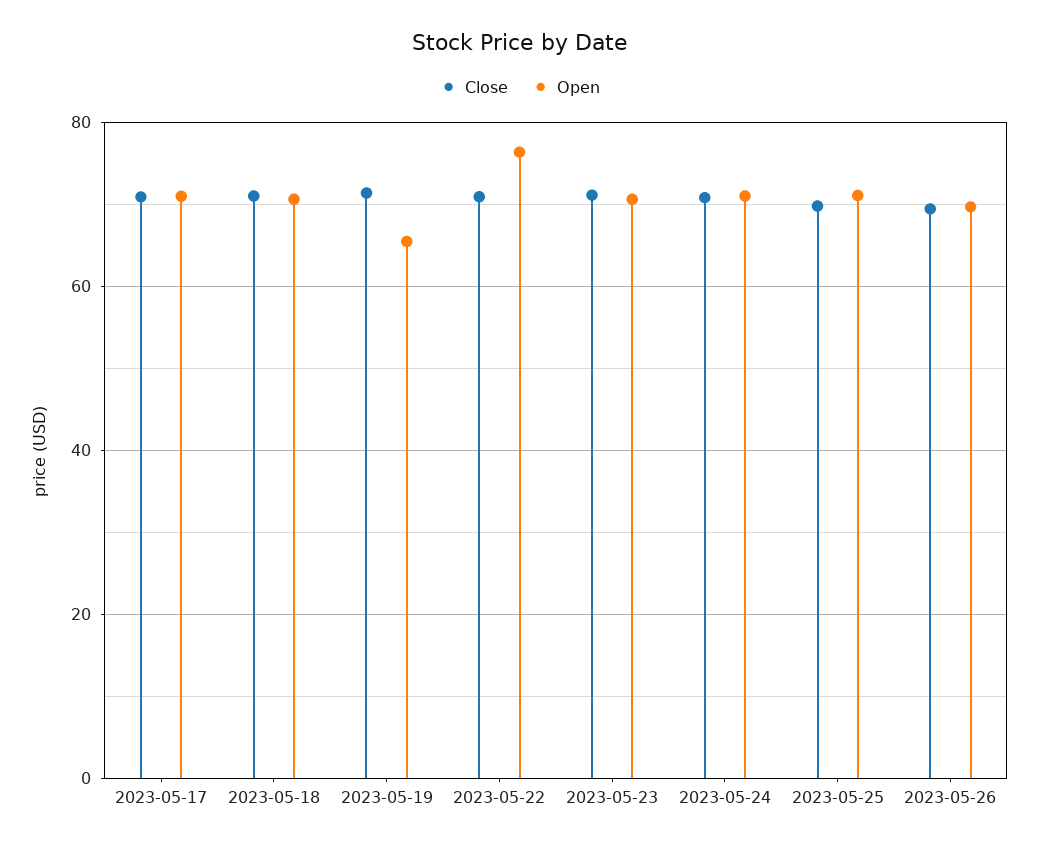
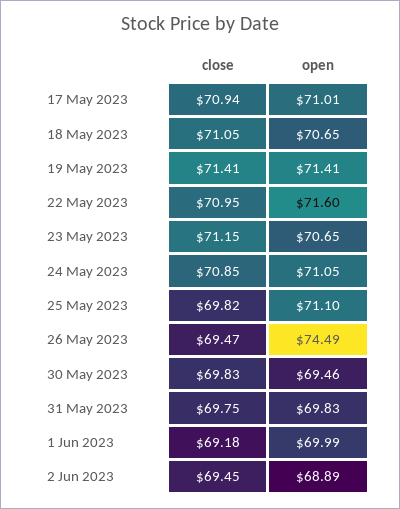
Open, 2023-05-19: 66 -> 71.41
Open, 2023-05-22: 76 -> 71.6
Open, 2023-05-26: 70 -> 74.49
Close, 30 May 2023: none -> 69.83
Open, 30 May 2023: none -> 69.46
Close, 31 May 2023: none -> 69.75
Open, 31 May 2023: none -> 69.83
Close, 1 Jun 2023: none -> 69.18
Open, 1 Jun 2023: none -> 69.99
Close, 2 Jun 2023: none -> 69.45
Open, 2 Jun 2023: none -> 68.89

